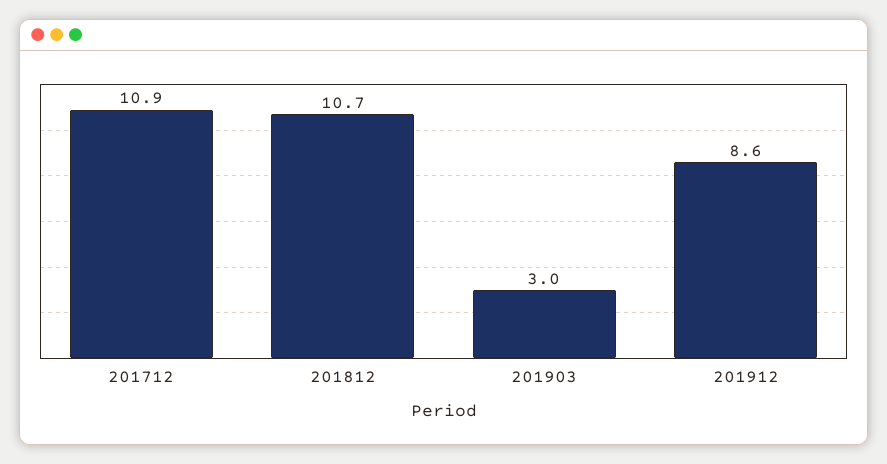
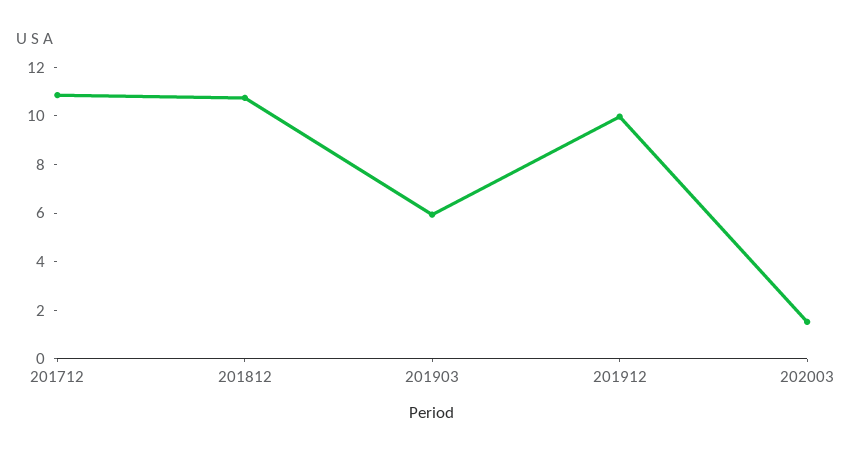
201903: 3 -> 6
201912: 8.6 -> 10
202003: none -> 1.5

